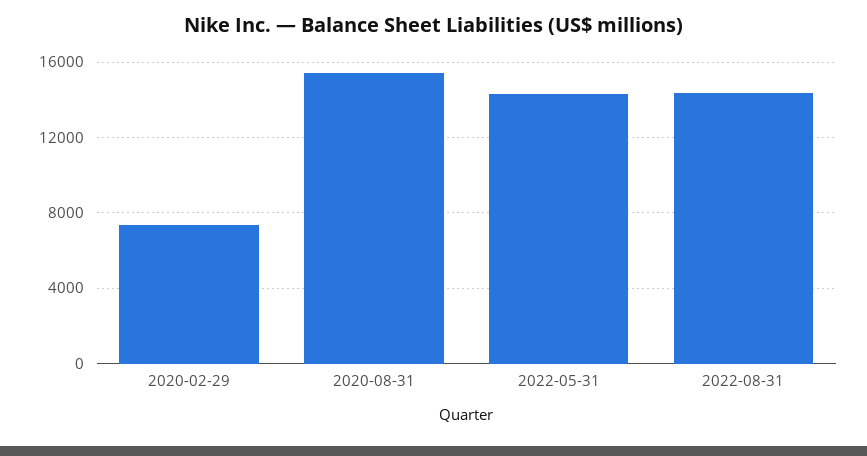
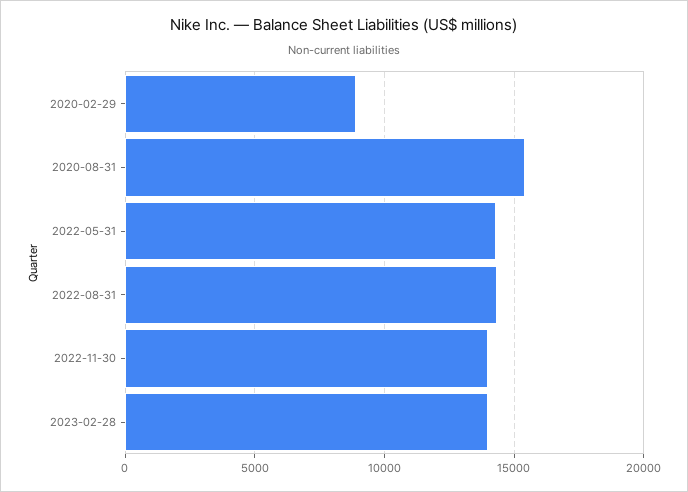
2020-02-29: 7500 -> 9000
2022-11-30: none -> 14000
2023-02-28: none -> 14000

